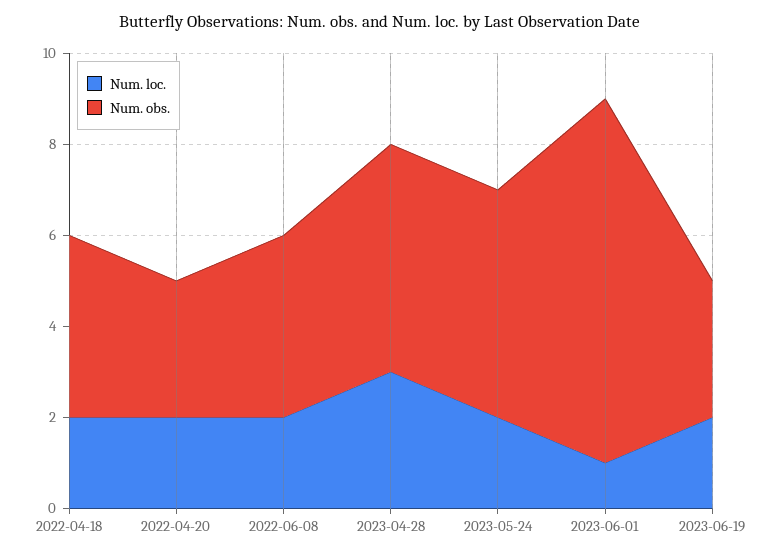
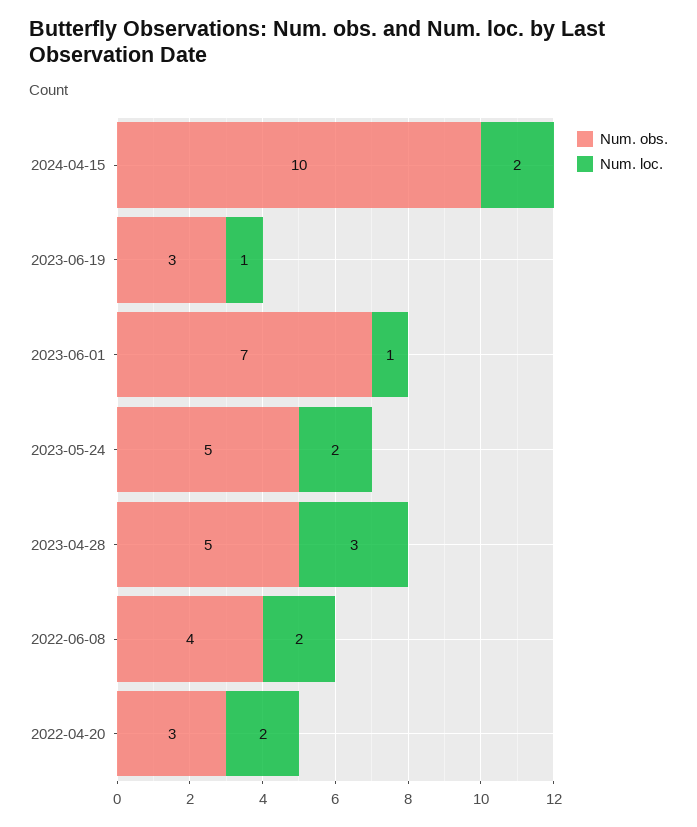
Num. loc., 2022-04-18: 2 -> none
Num. obs., 2022-04-18: 4 -> none
Num. obs., 2023-06-01: 8 -> 7
Num. loc., 2023-06-19: 2 -> 1
Num. obs., 2024-04-15: none -> 10
Num. loc., 2024-04-15: none -> 2

